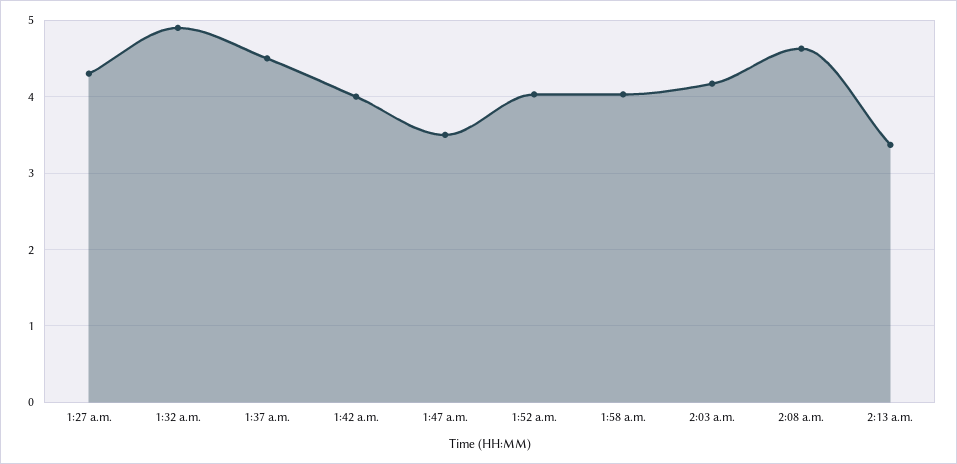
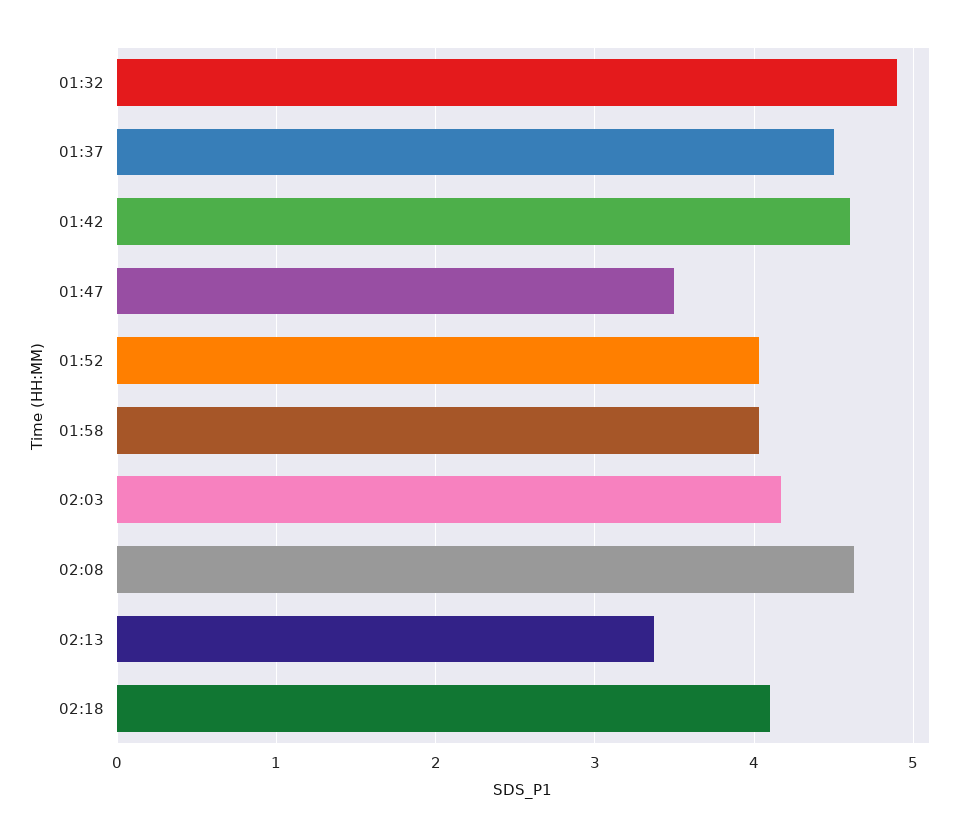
1:27 a.m.: 4.3 -> none
1:42 a.m.: 4 -> 4.6
02:18: none -> 4.1

